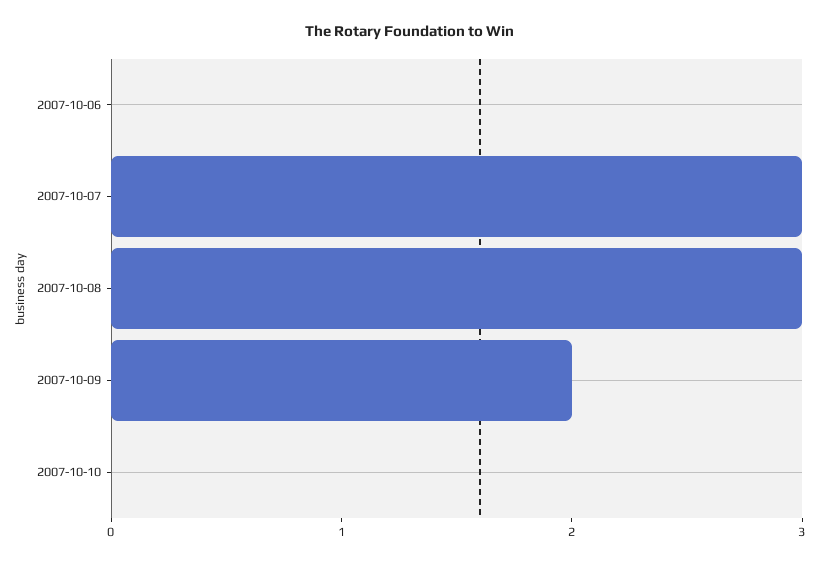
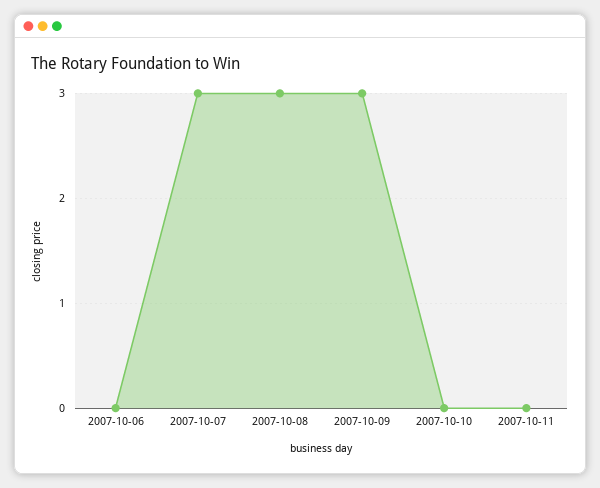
2007-10-09: 2 -> 3
2007-10-11: none -> 0

